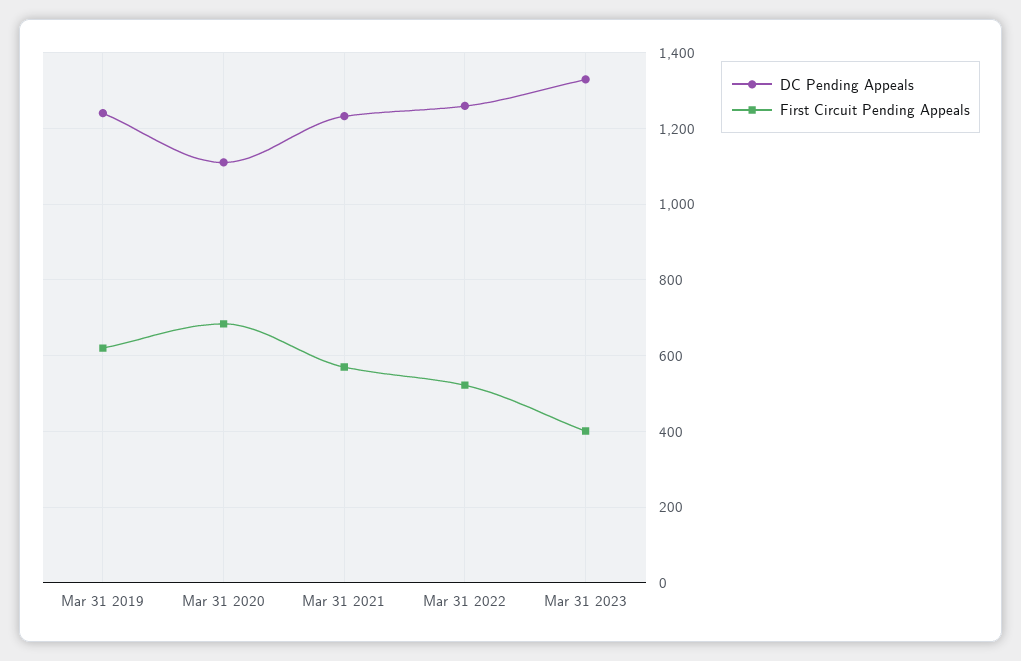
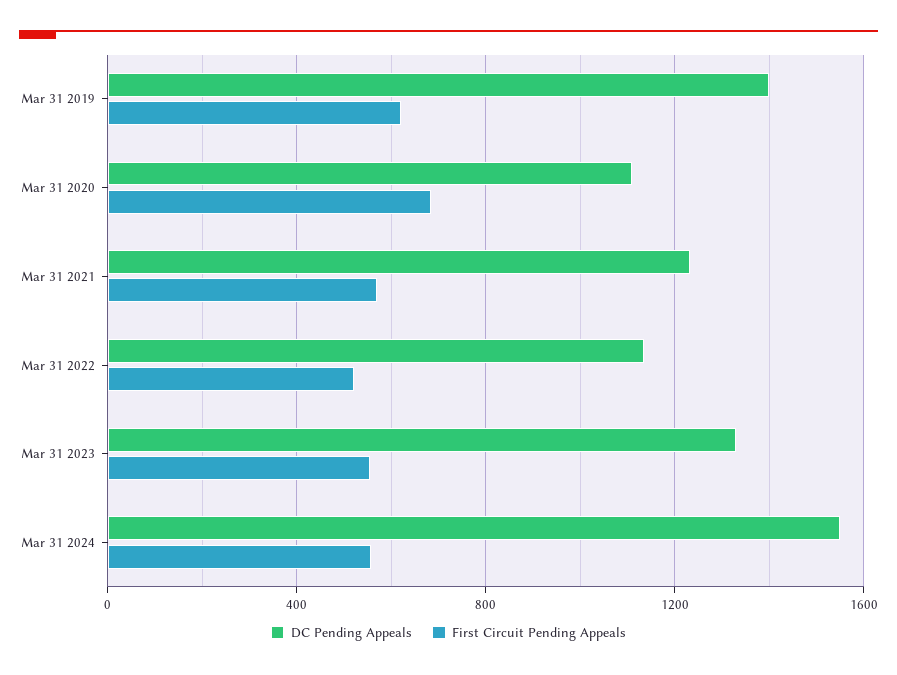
DC Pending Appeals, Mar 31 2019: 1240 -> 1400
DC Pending Appeals, Mar 31 2022: 1260 -> 1150
First Circuit Pending Appeals, Mar 31 2023: 400 -> 550
DC Pending Appeals, Mar 31 2024: none -> 1550
First Circuit Pending Appeals, Mar 31 2024: none -> 550

